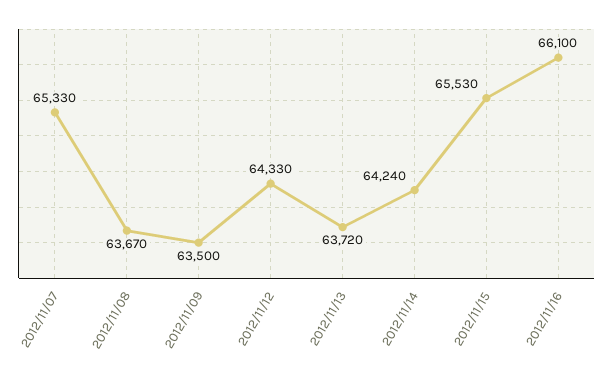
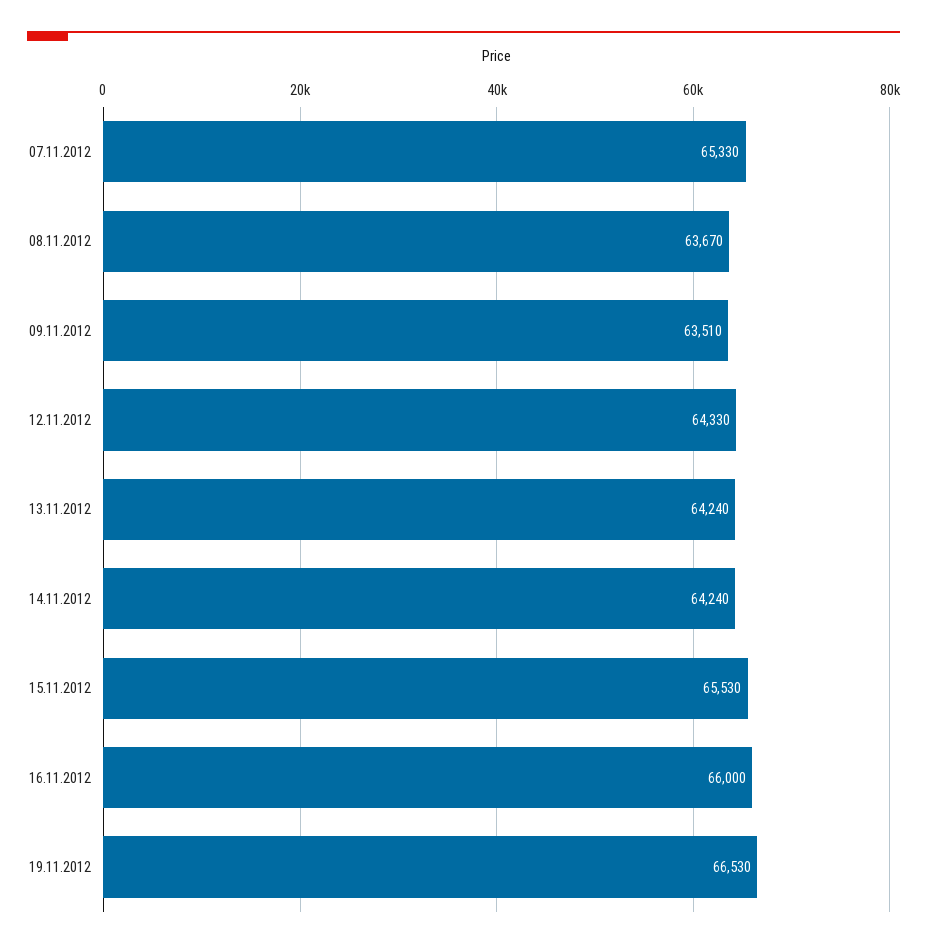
2012/11/09: 63500 -> 63510
2012/11/13: 63720 -> 64240
2012/11/16: 66100 -> 66000
19.11.2012: none -> 66530

